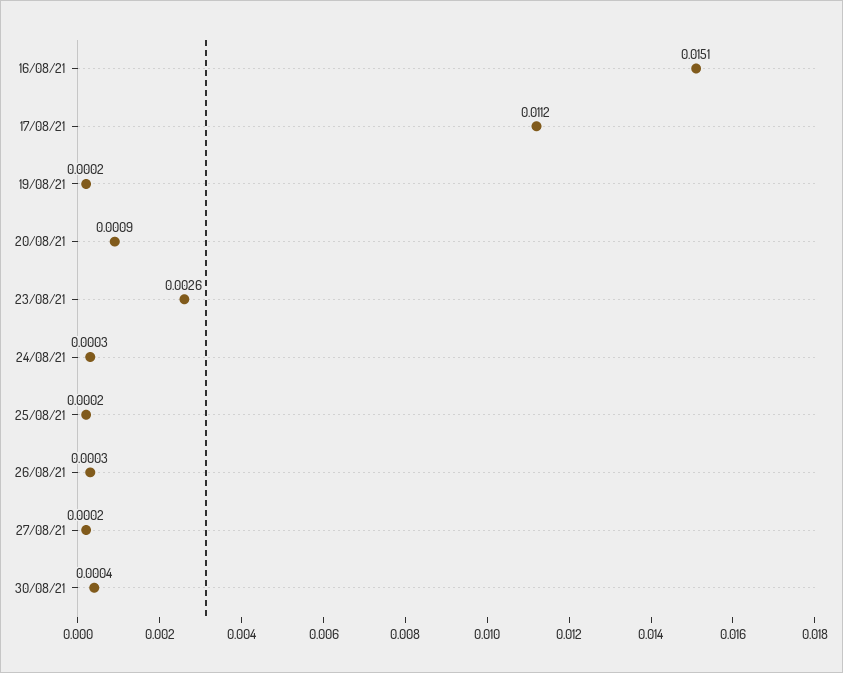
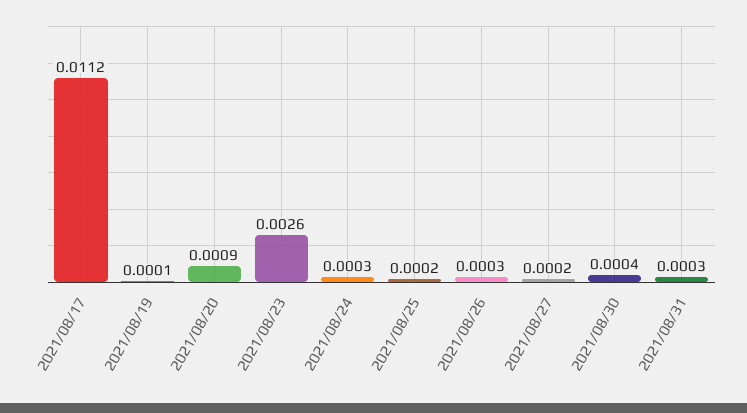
16/08/21: 0.0151 -> none
19/08/21: 0.0002 -> 0.0001
2021/08/31: none -> 0.0003

